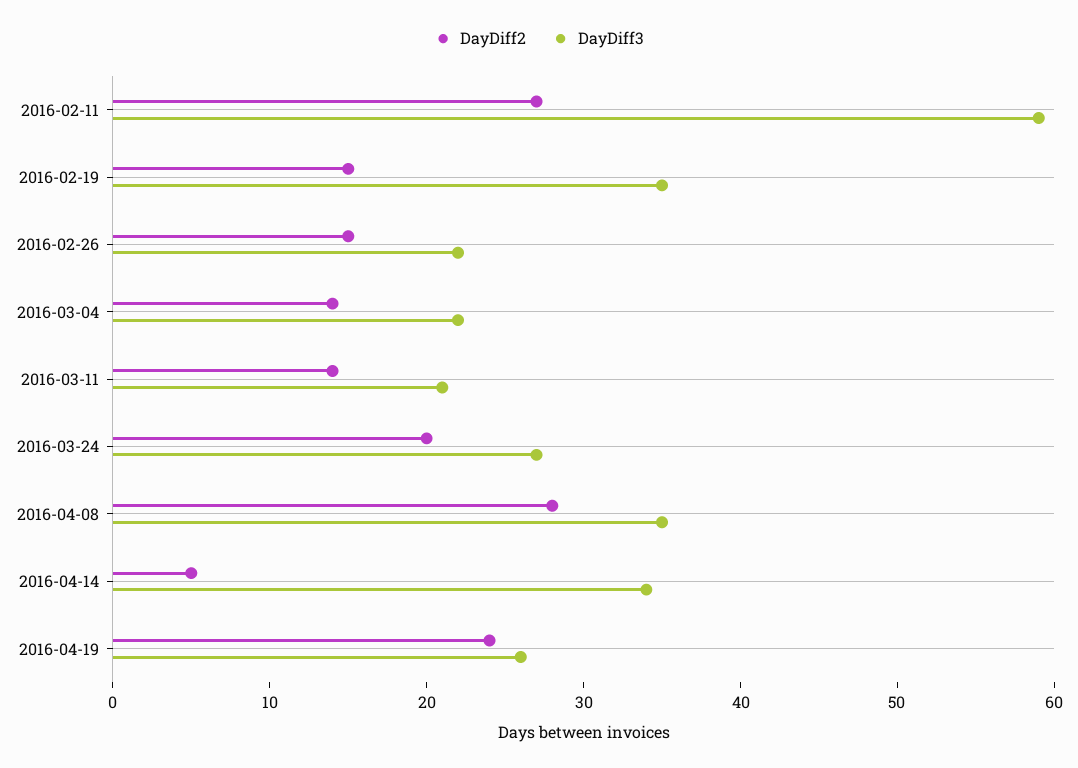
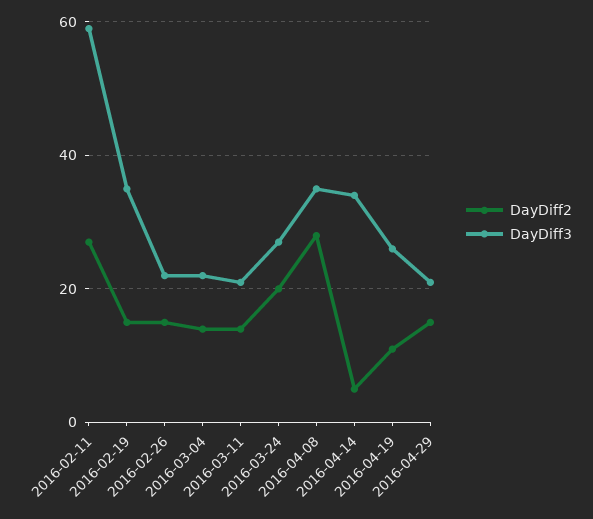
DayDiff2, 2016-04-19: 24 -> 10
DayDiff2, 2016-04-29: none -> 15
DayDiff3, 2016-04-29: none -> 20

